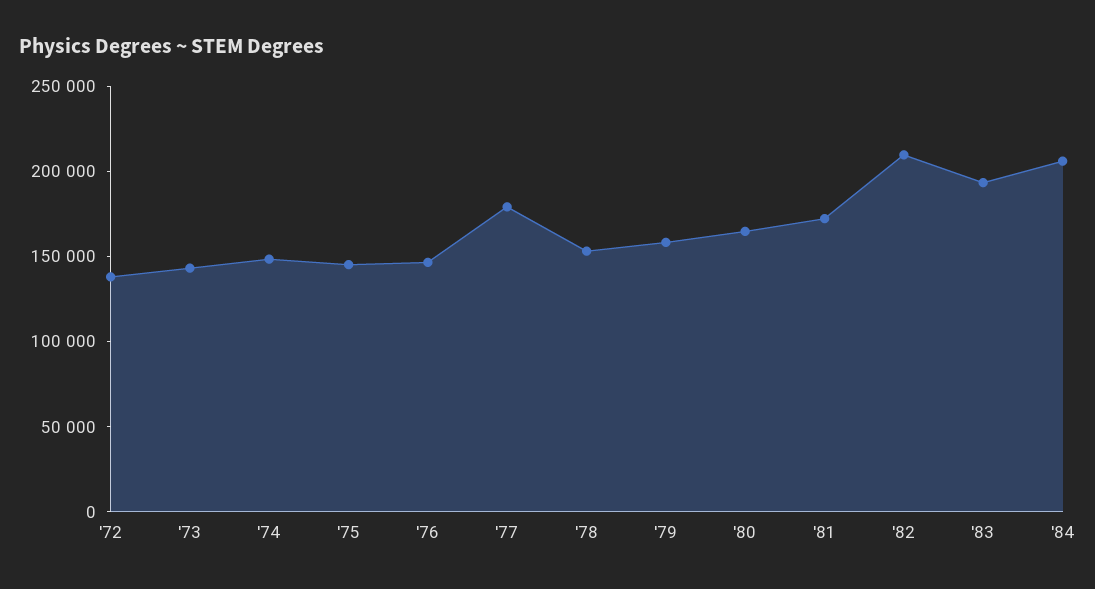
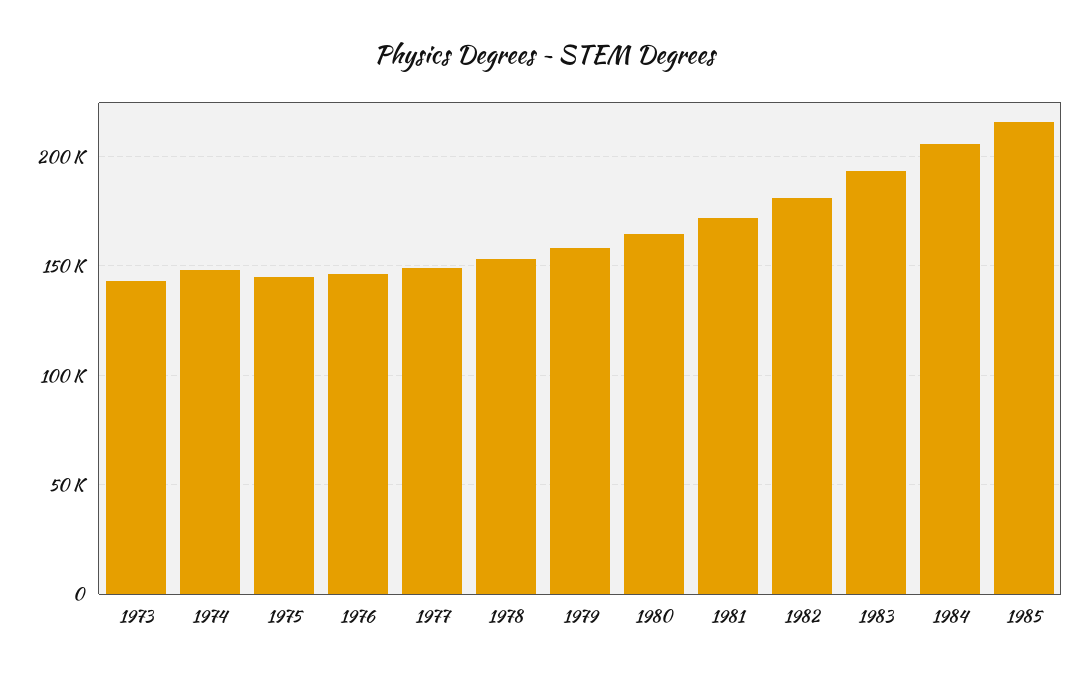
'72: 140000 -> none
'77: 180000 -> 150000
'82: 210000 -> 180000
1985: none -> 215000

